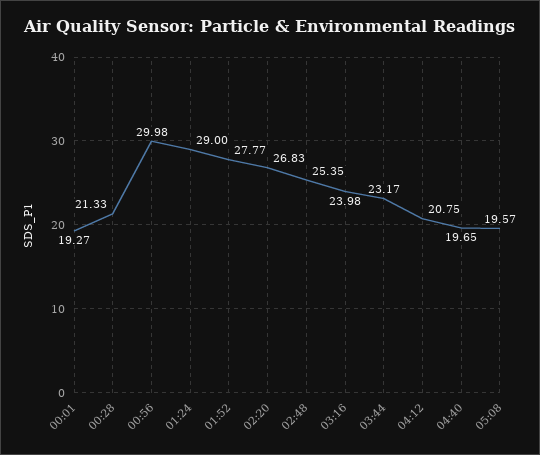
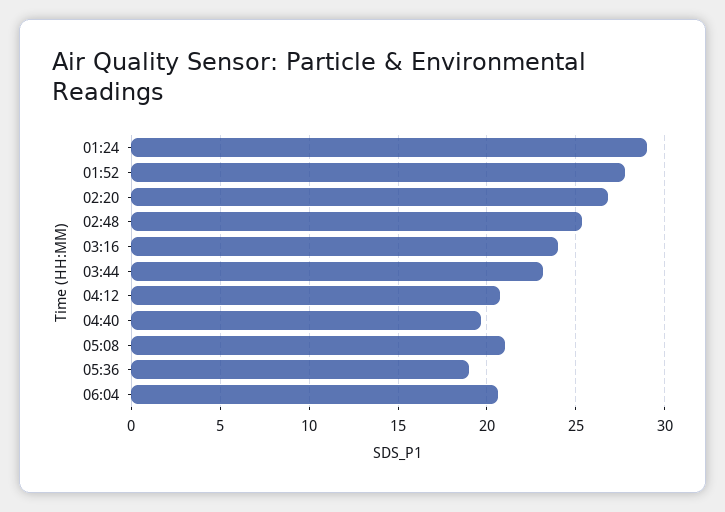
00:01: 19.27 -> none
00:28: 21.33 -> none
00:56: 29.98 -> none
05:08: 19.57 -> 21
05:36: none -> 19
06:04: none -> 20.5

